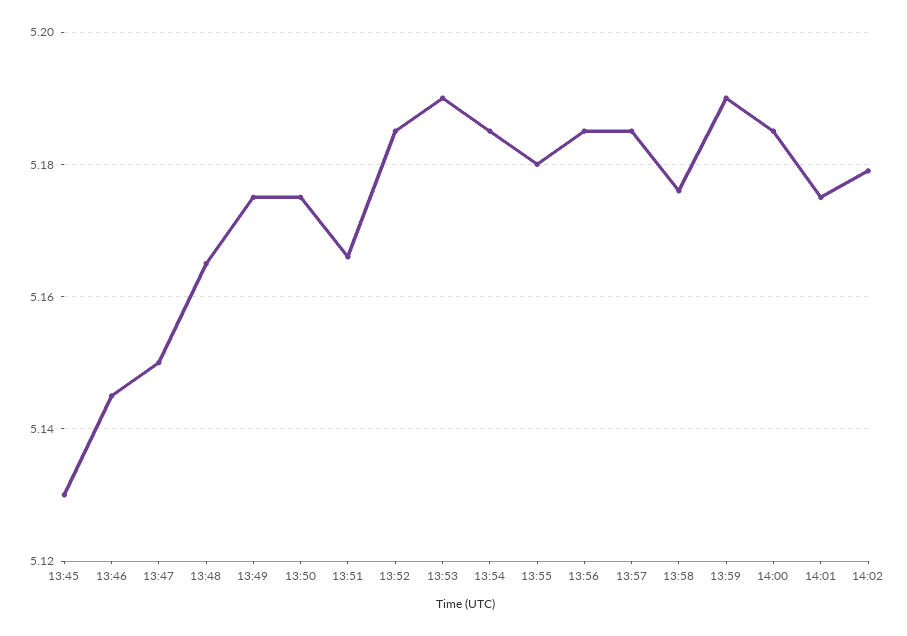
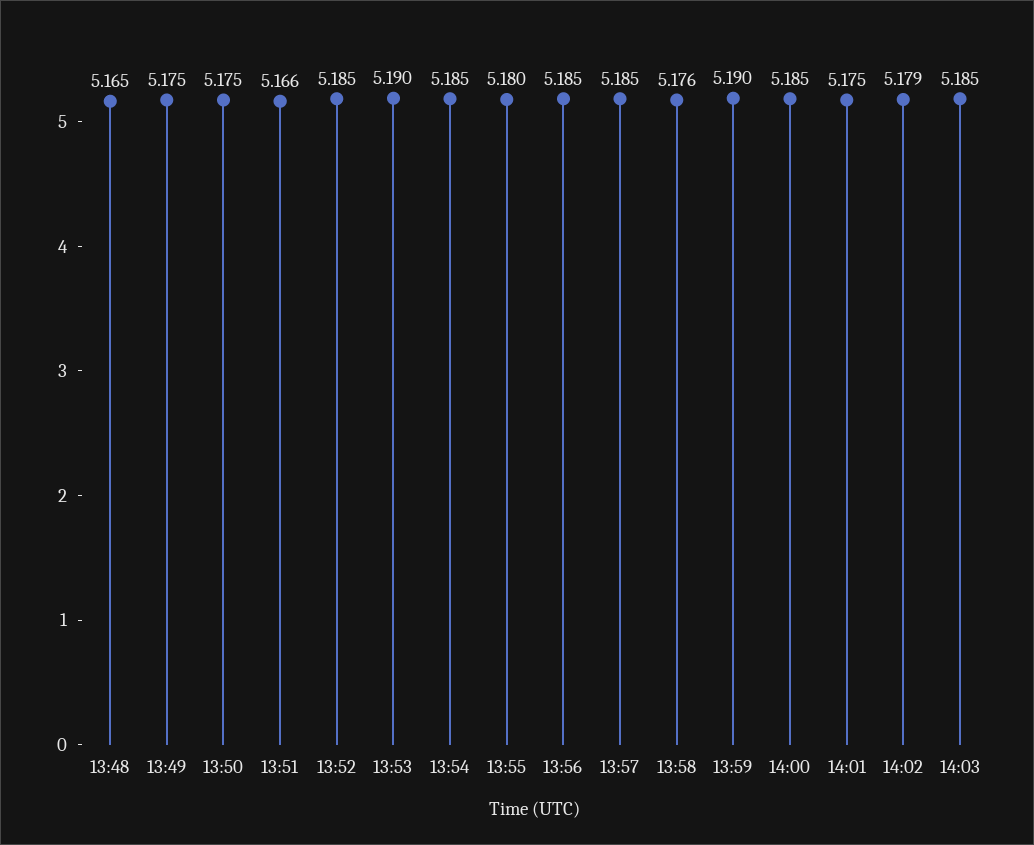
13:45: 5.13 -> none
13:46: 5.145 -> none
13:47: 5.15 -> none
14:03: none -> 5.185

